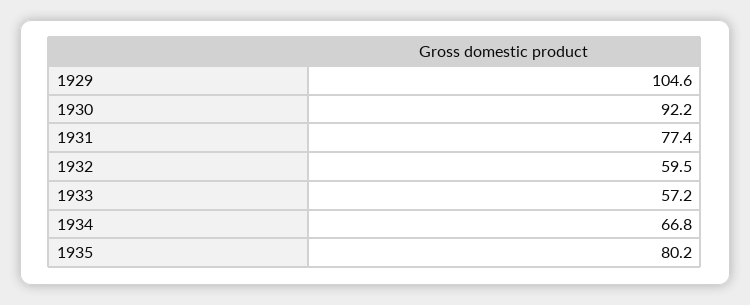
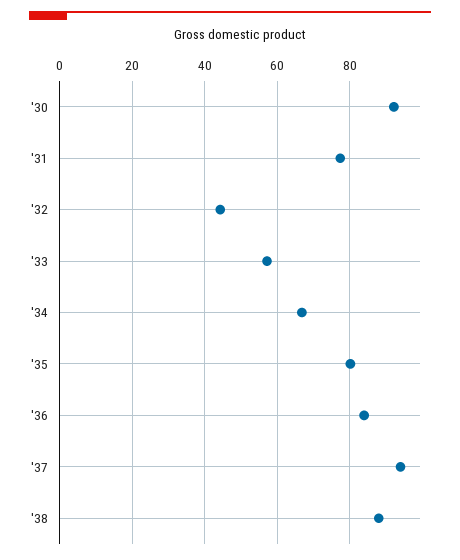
1929: 104.6 -> none
1932: 59.5 -> 44
'36: none -> 84
'37: none -> 94
'38: none -> 88

